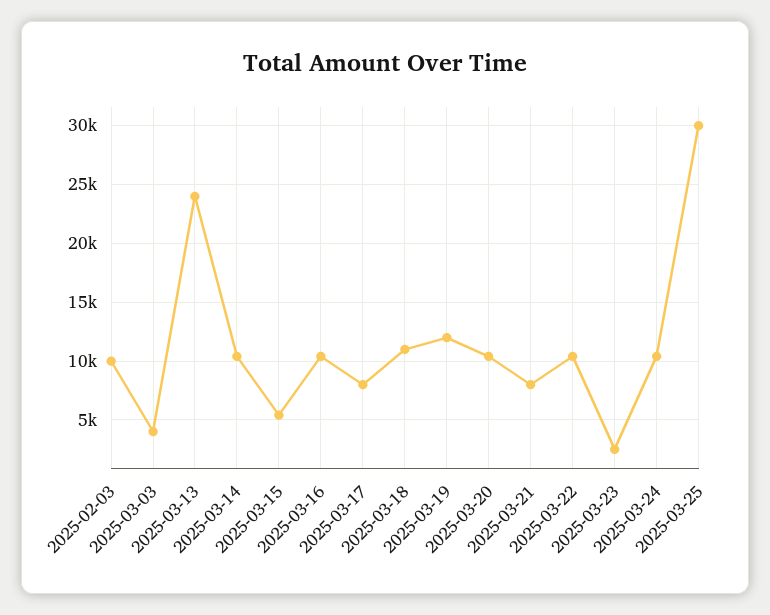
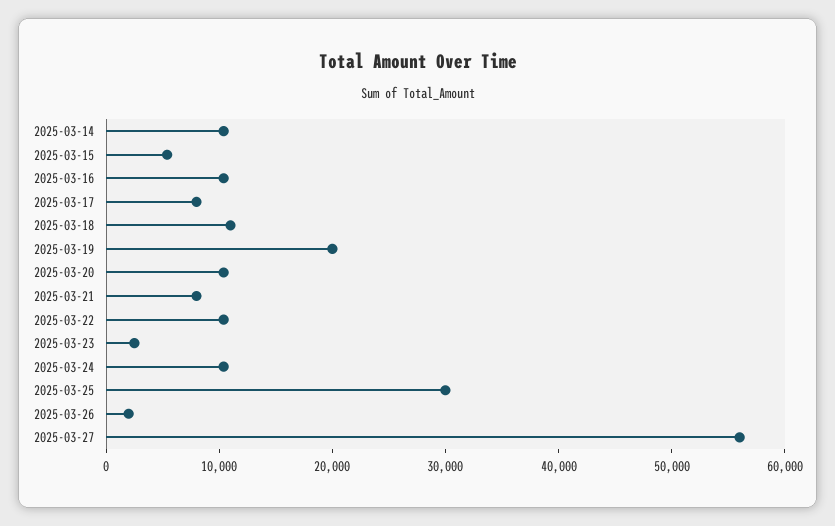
2025-02-03: 10000 -> none
2025-03-03: 4000 -> none
2025-03-13: 24000 -> none
2025-03-19: 12000 -> 20000
2025-03-26: none -> 2000
2025-03-27: none -> 56000

